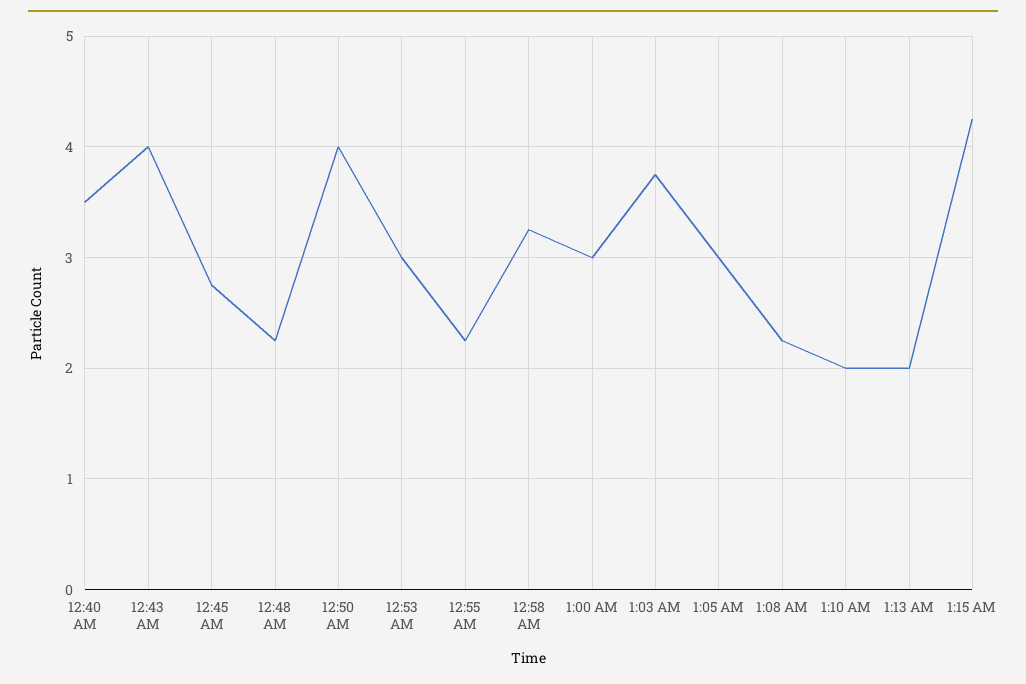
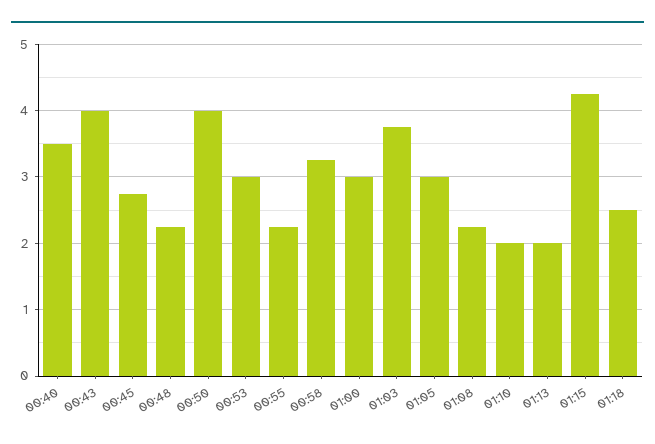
01:18: none -> 2.5

